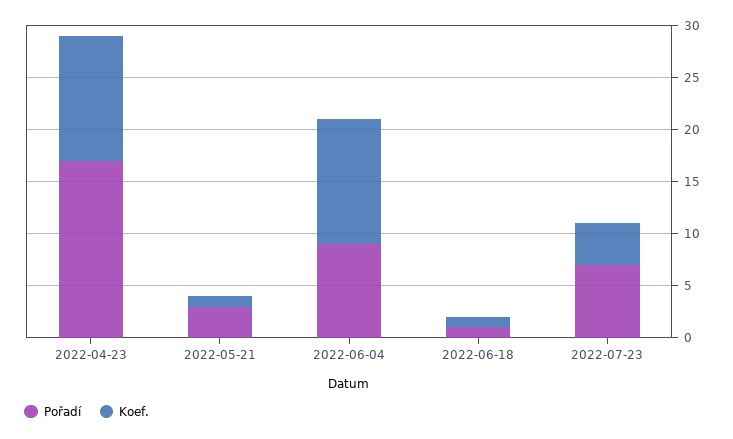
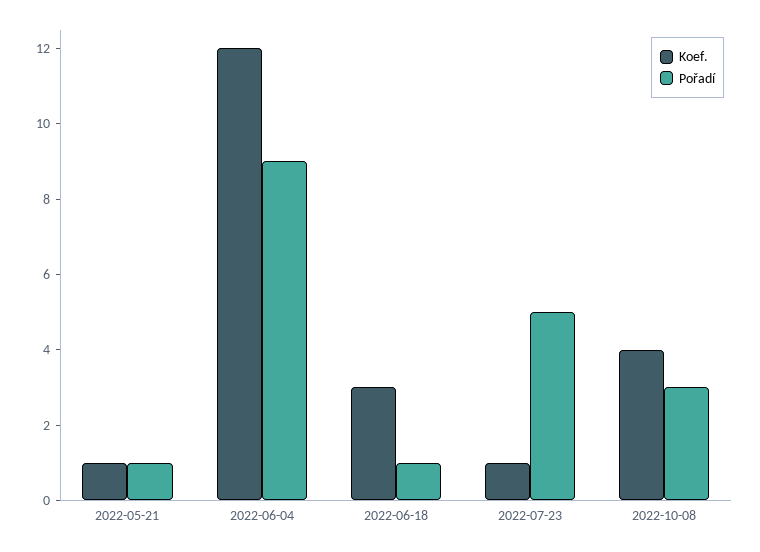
Pořadí, 2022-04-23: 17 -> none
Koef., 2022-04-23: 12 -> none
Pořadí, 2022-05-21: 3 -> 1
Koef., 2022-06-18: 1 -> 3
Pořadí, 2022-07-23: 7 -> 5
Koef., 2022-07-23: 4 -> 1
Koef., 2022-10-08: none -> 4
Pořadí, 2022-10-08: none -> 3

